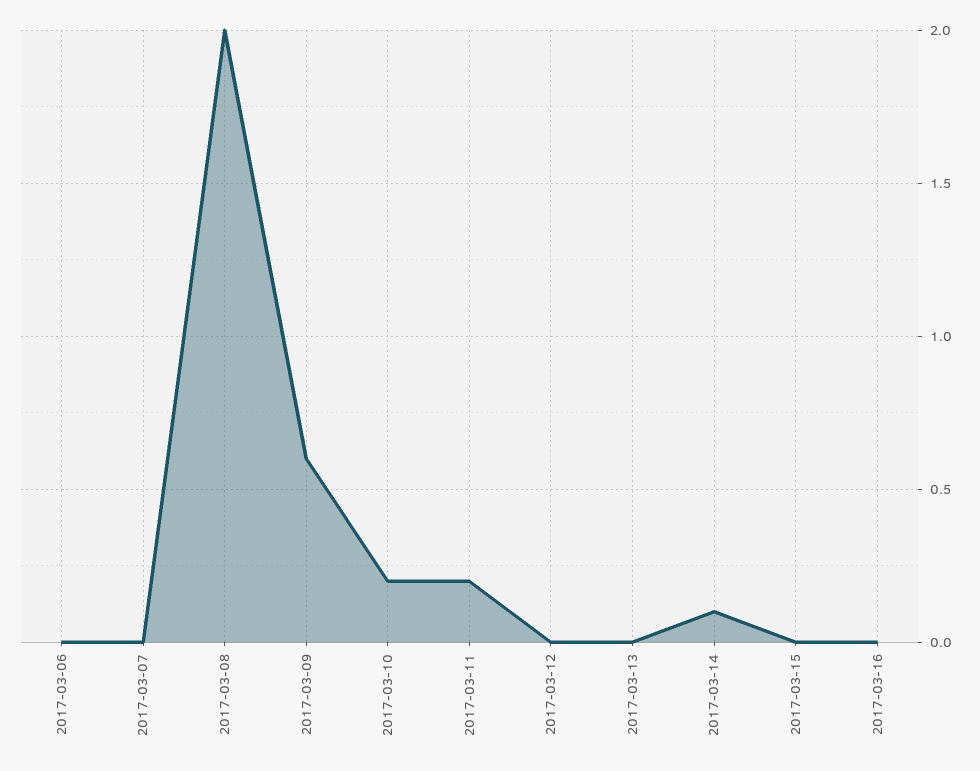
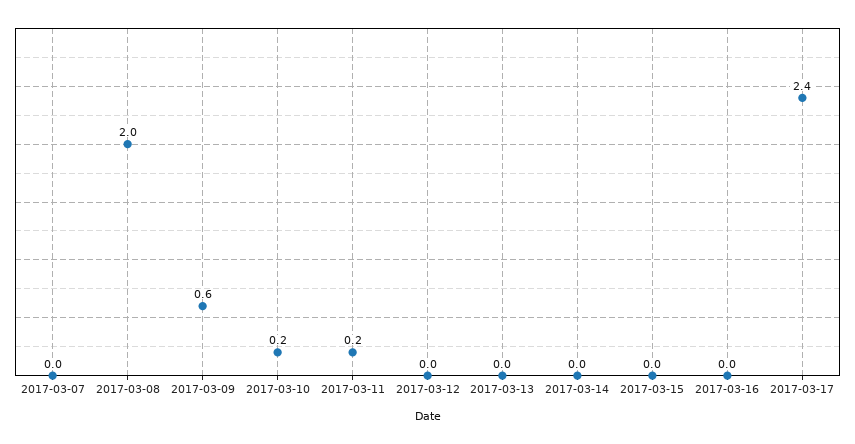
2017-03-06: 0 -> none
2017-03-14: 0.1 -> 0
2017-03-17: none -> 2.4

